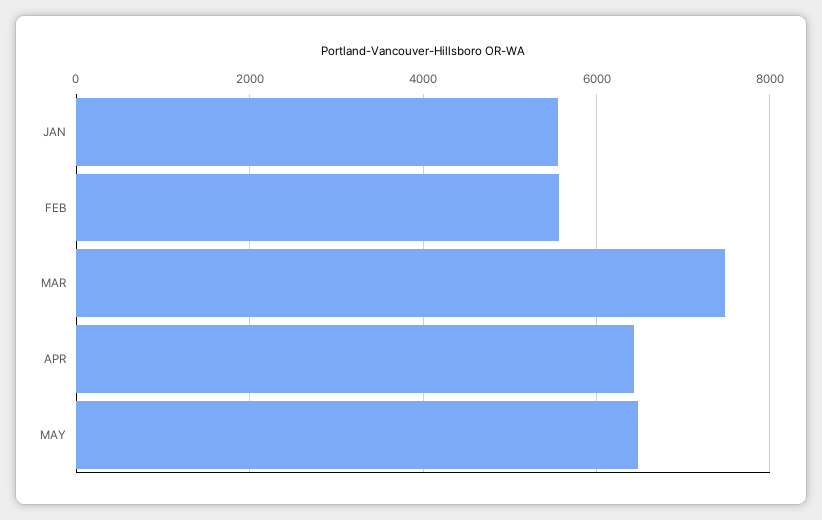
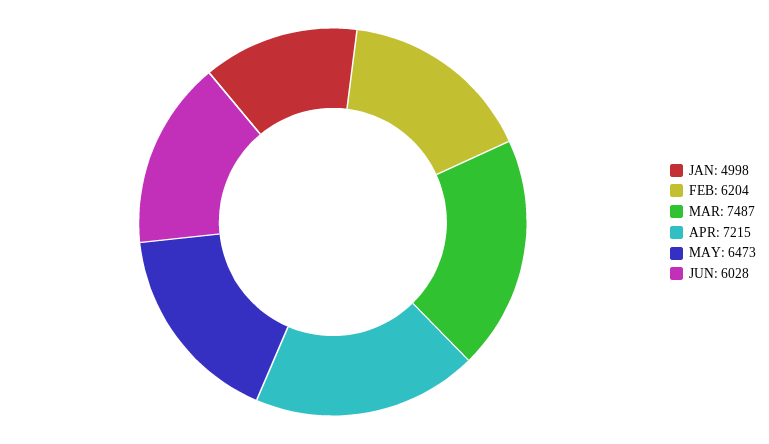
JAN: 5600 -> 4998
FEB: 5600 -> 6204
APR: 6400 -> 7215
JUN: none -> 6028

